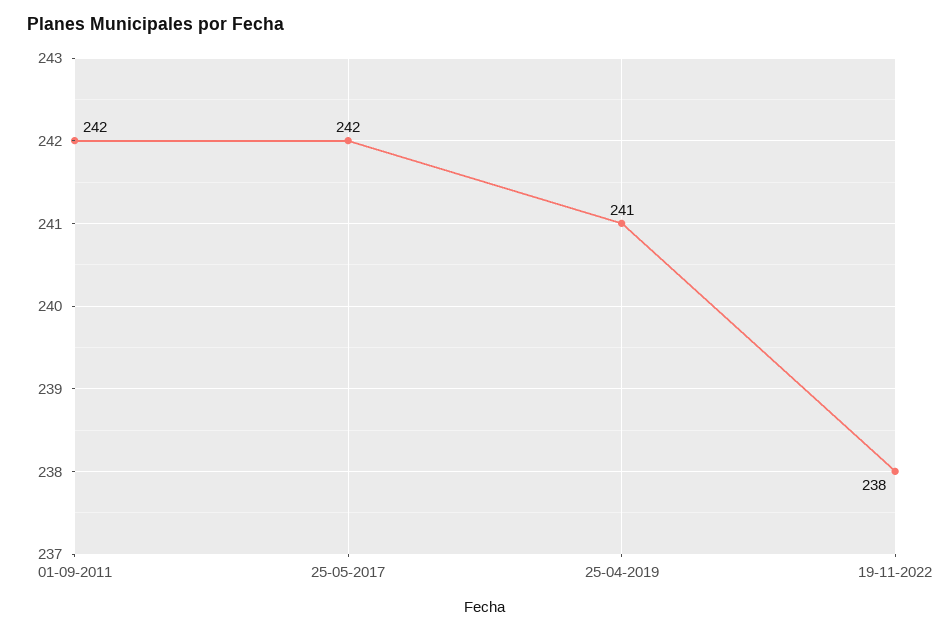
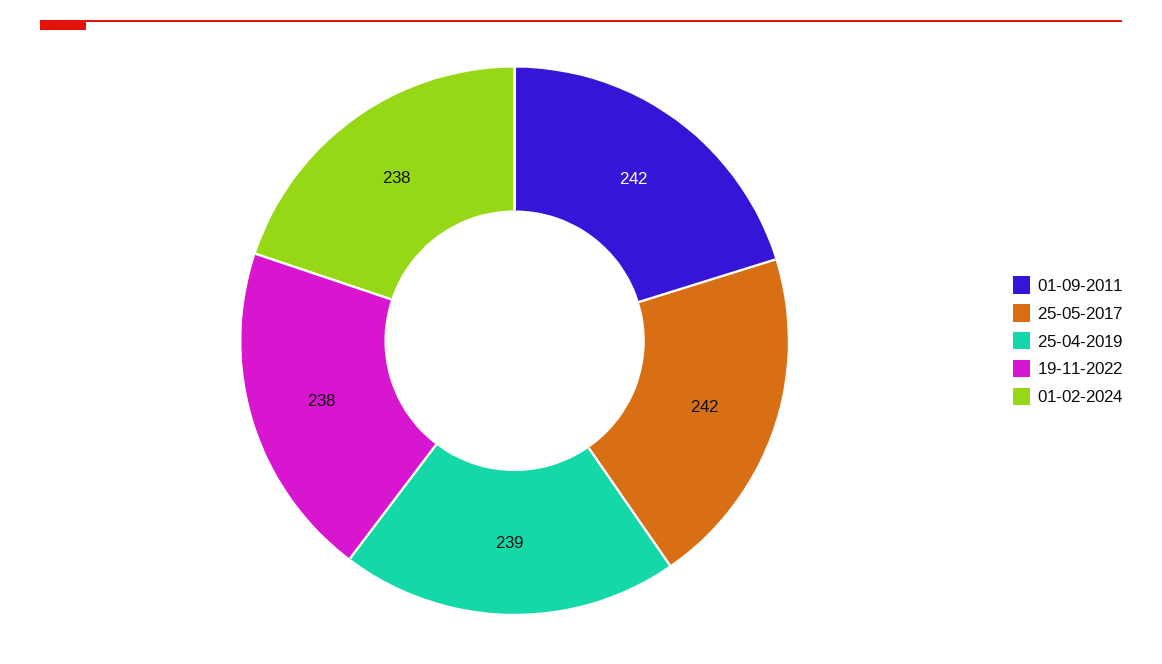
25-04-2019: 241 -> 239
01-02-2024: none -> 238

